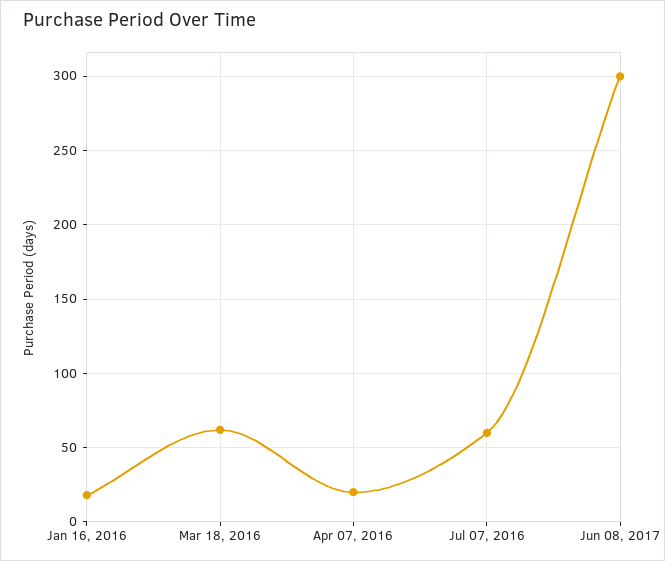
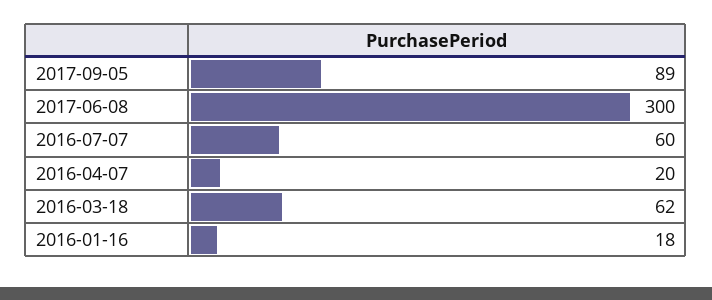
2017-09-05: none -> 89

